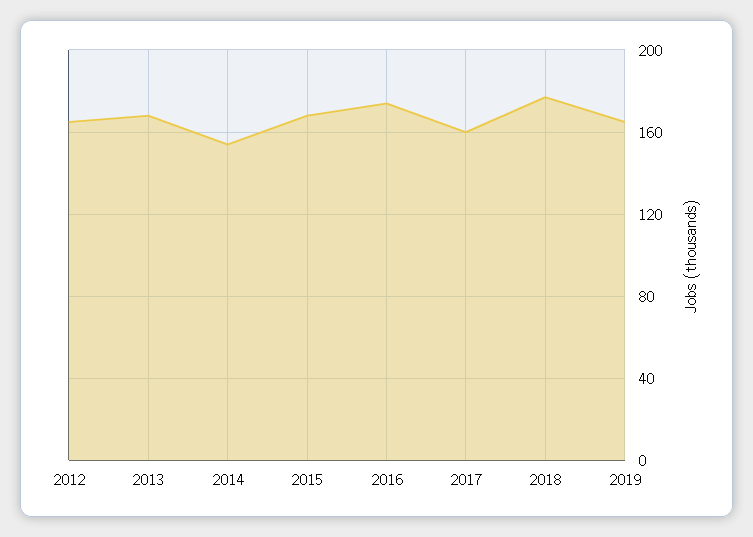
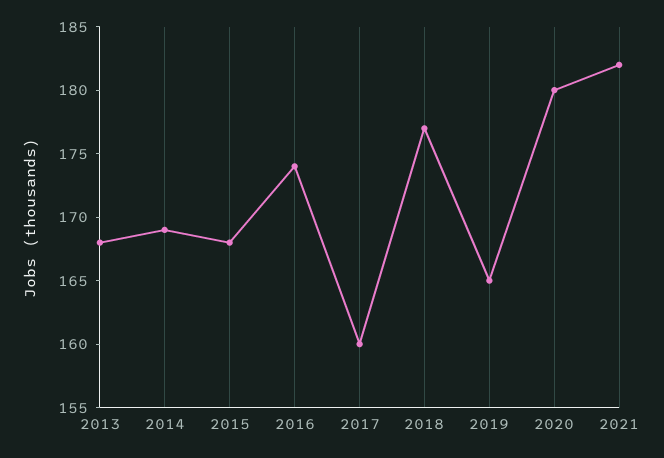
2012: 165 -> none
2014: 155 -> 169
2020: none -> 180
2021: none -> 182

